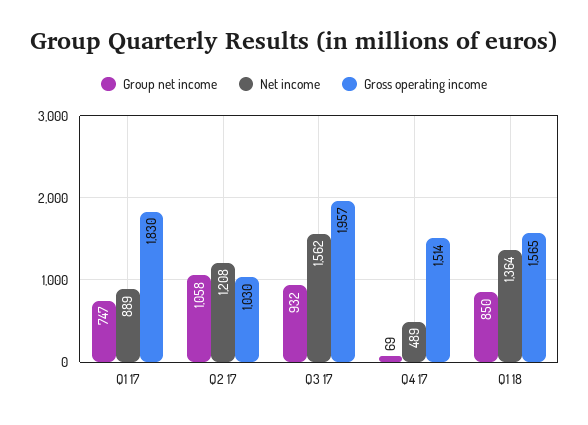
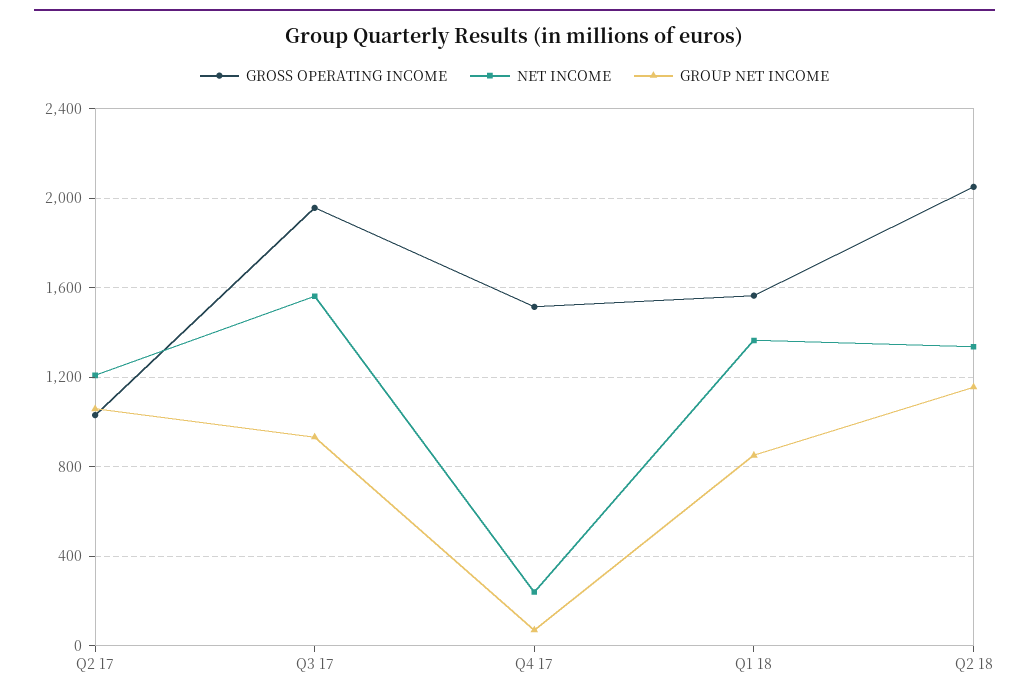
Group net income, Q1 17: 747 -> none
Net income, Q1 17: 889 -> none
Gross operating income, Q1 17: 1830 -> none
Net income, Q4 17: 489 -> 250
Gross operating income, Q2 18: none -> 2050
Net income, Q2 18: none -> 1350
Group net income, Q2 18: none -> 1150

